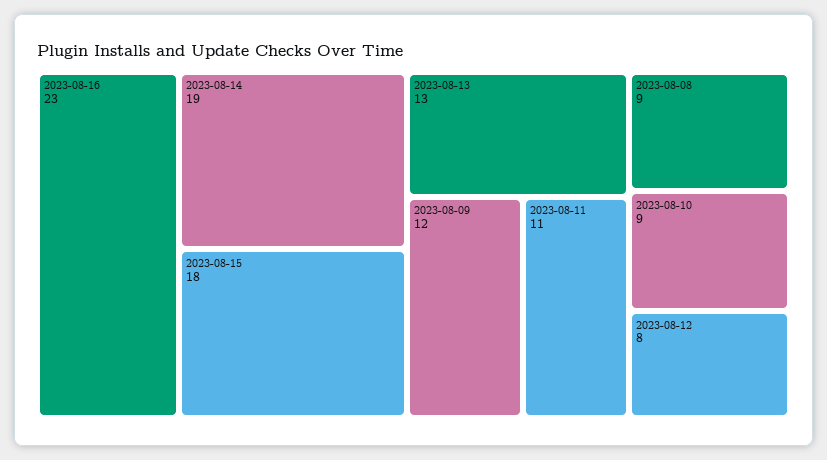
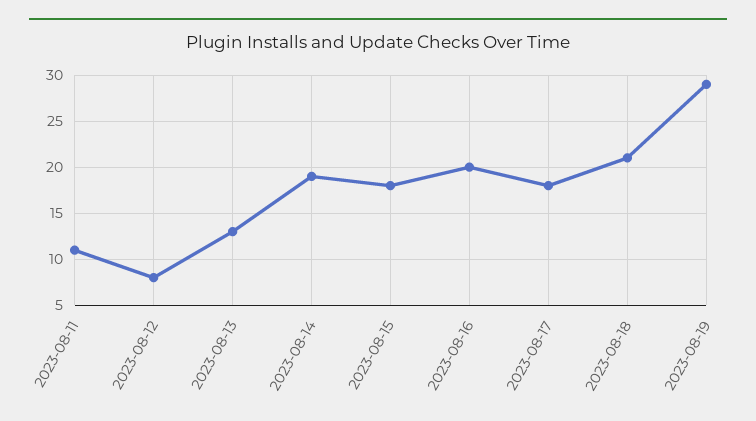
2023-08-16: 23 -> 20
2023-08-09: 12 -> none
2023-08-08: 9 -> none
2023-08-10: 9 -> none
2023-08-17: none -> 18
2023-08-18: none -> 21
2023-08-19: none -> 29

